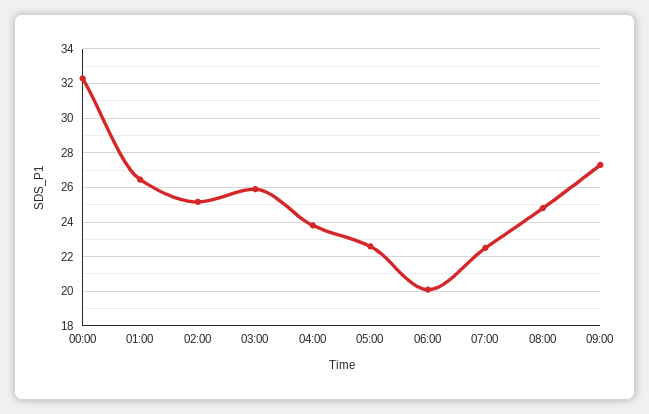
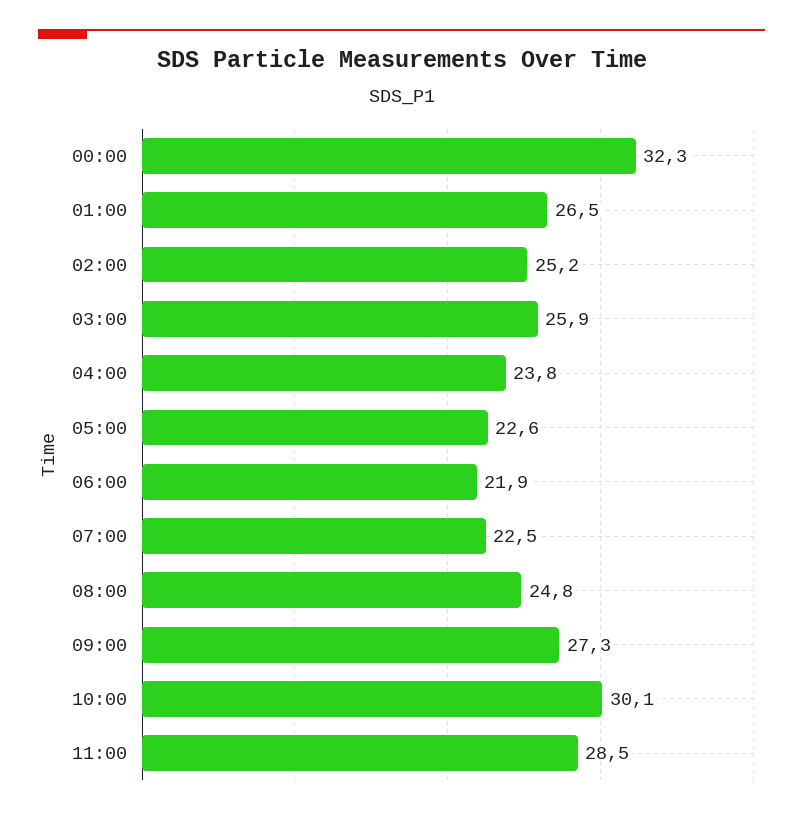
06:00: 20 -> 21.9
10:00: none -> 30.1
11:00: none -> 28.5

